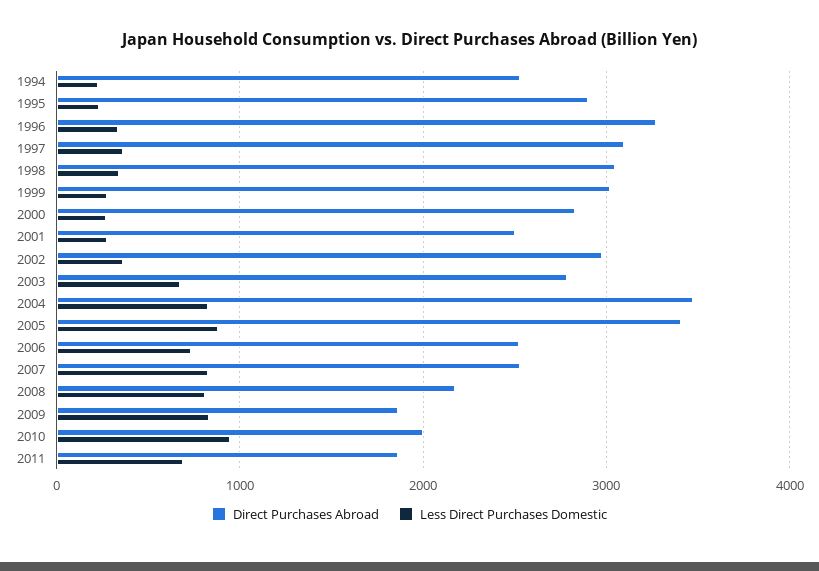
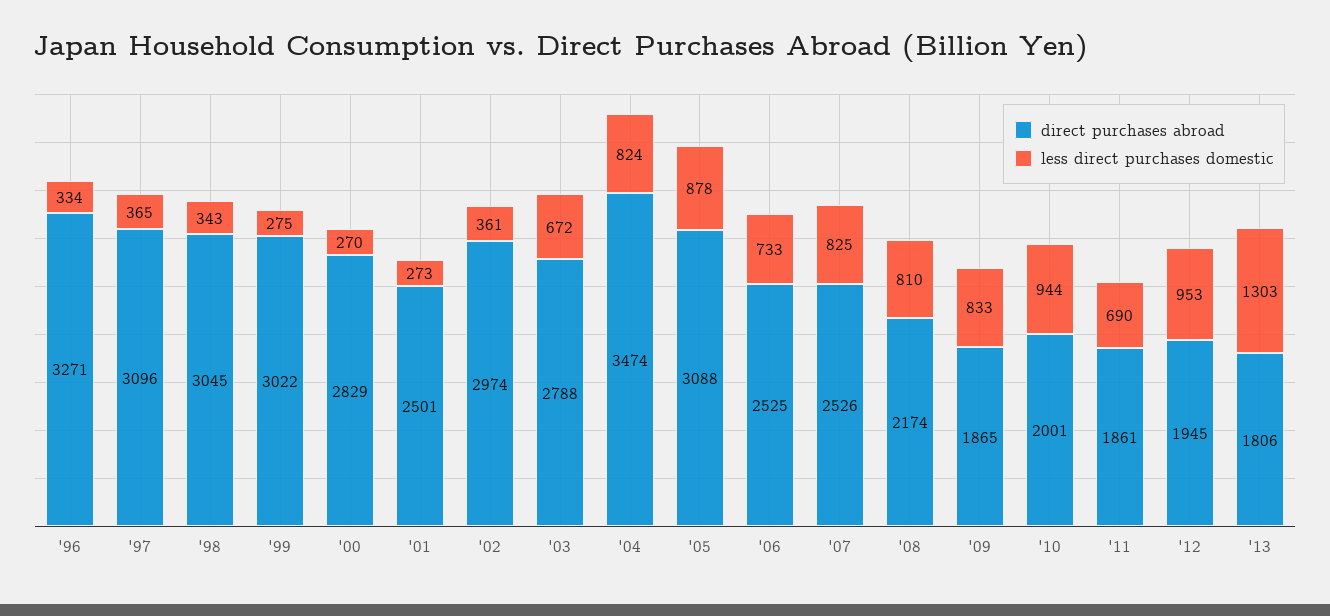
Direct Purchases Abroad, 1994: 2500 -> none
Less Direct Purchases Domestic, 1994: 200 -> none
Direct Purchases Abroad, 1995: 2900 -> none
Less Direct Purchases Domestic, 1995: 200 -> none
Direct Purchases Abroad, 2005: 3400 -> 3088
Direct Purchases Abroad, '12: none -> 1945
Less Direct Purchases Domestic, '12: none -> 953
Direct Purchases Abroad, '13: none -> 1806
Less Direct Purchases Domestic, '13: none -> 1303

